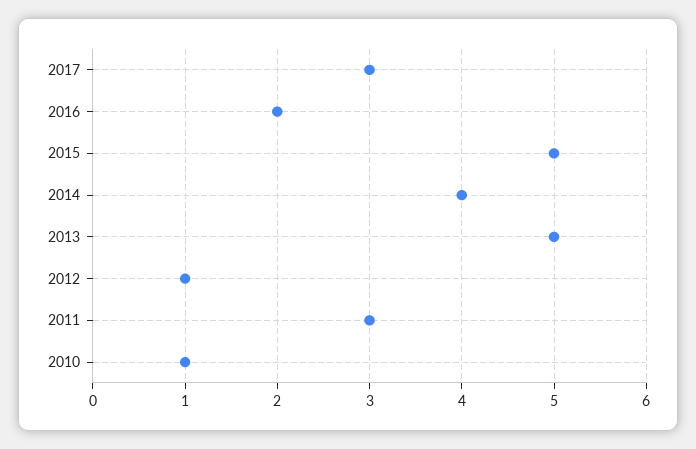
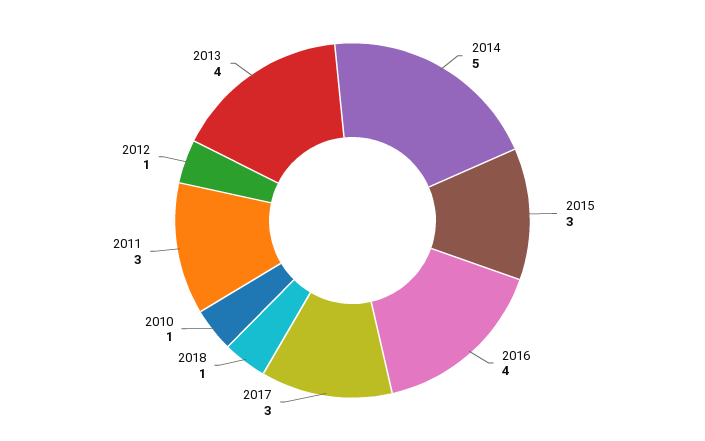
2016: 2 -> 4
2015: 5 -> 3
2014: 4 -> 5
2013: 5 -> 4
2018: none -> 1

